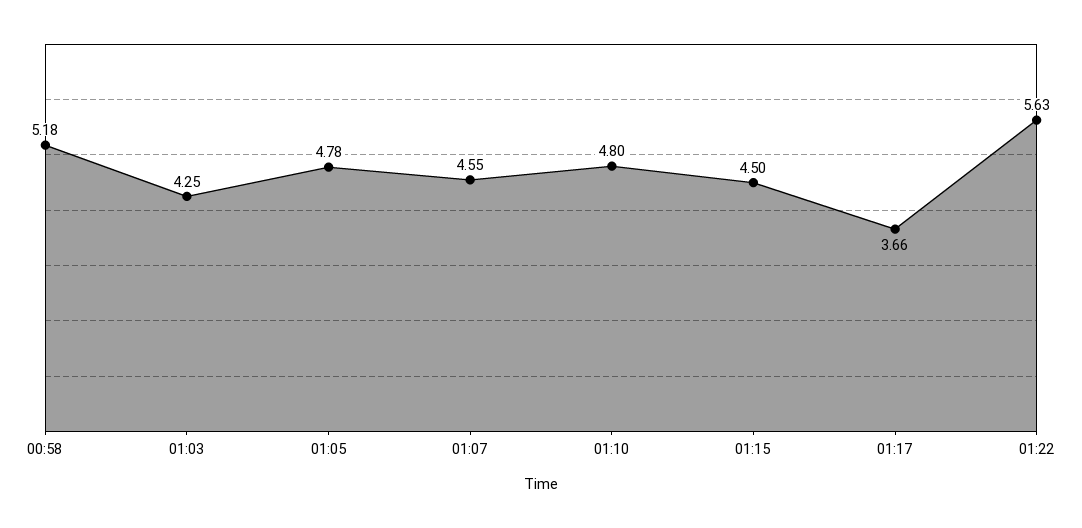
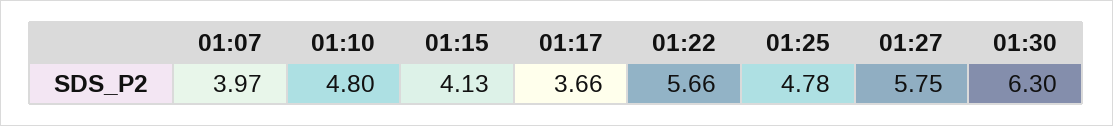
00:58: 5.18 -> none
01:03: 4.25 -> none
01:05: 4.78 -> none
01:07: 4.55 -> 3.97
01:15: 4.5 -> 4.13
01:22: 5.63 -> 5.66
01:25: none -> 4.78
01:27: none -> 5.75
01:30: none -> 6.3

